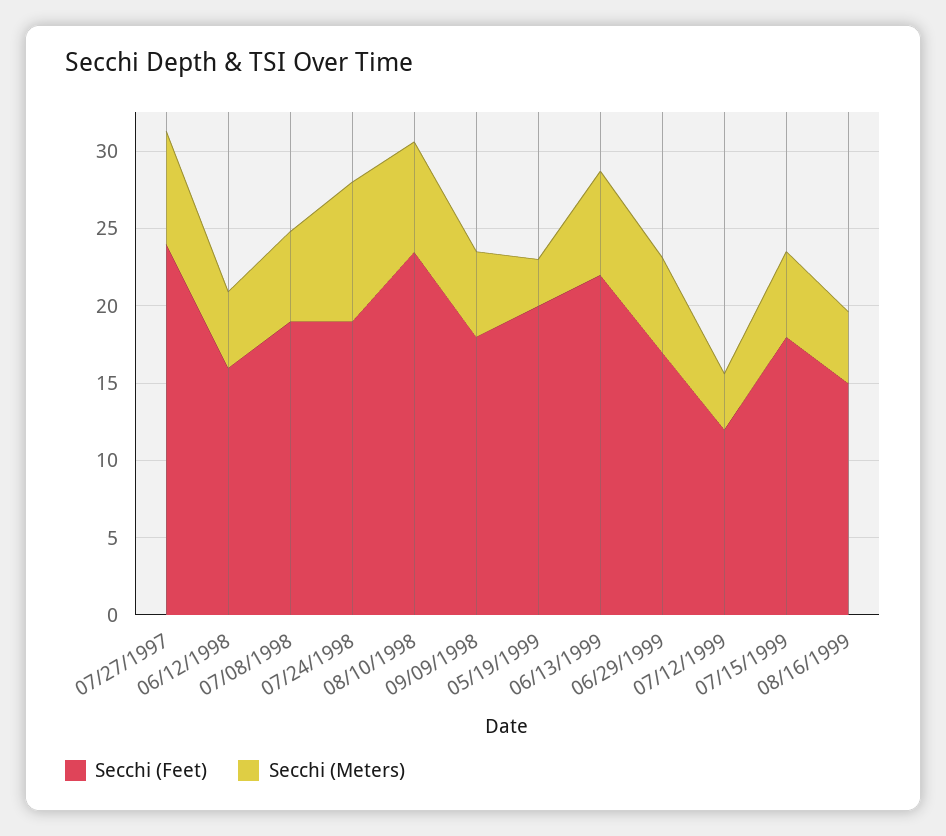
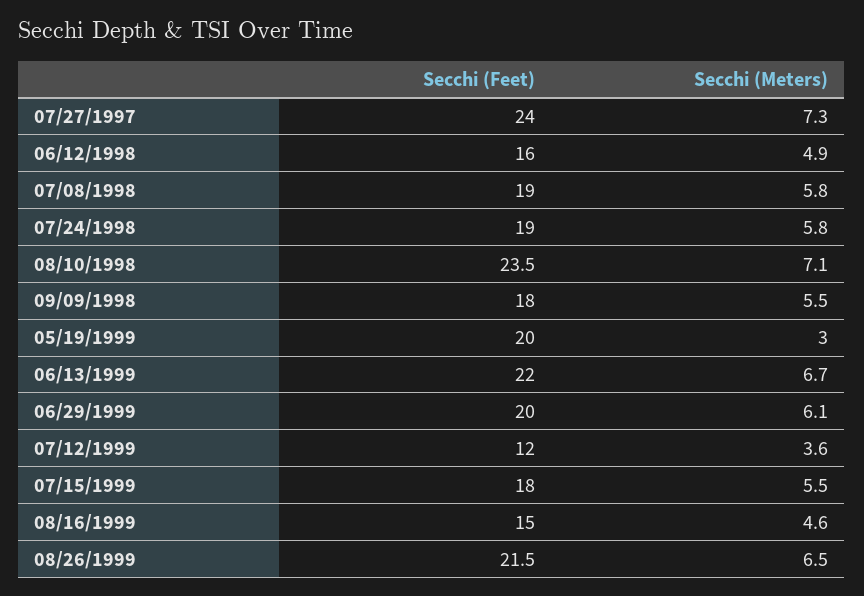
Secchi (Meters), 07/24/1998: 9 -> 5.8
Secchi (Feet), 06/29/1999: 17 -> 20
Secchi (Feet), 08/26/1999: none -> 21.5
Secchi (Meters), 08/26/1999: none -> 6.5

